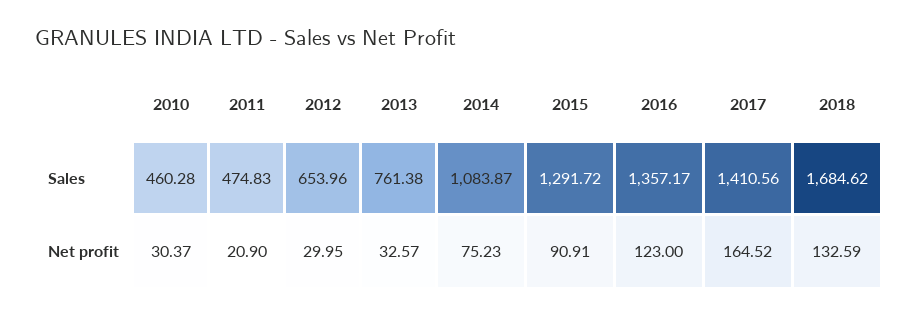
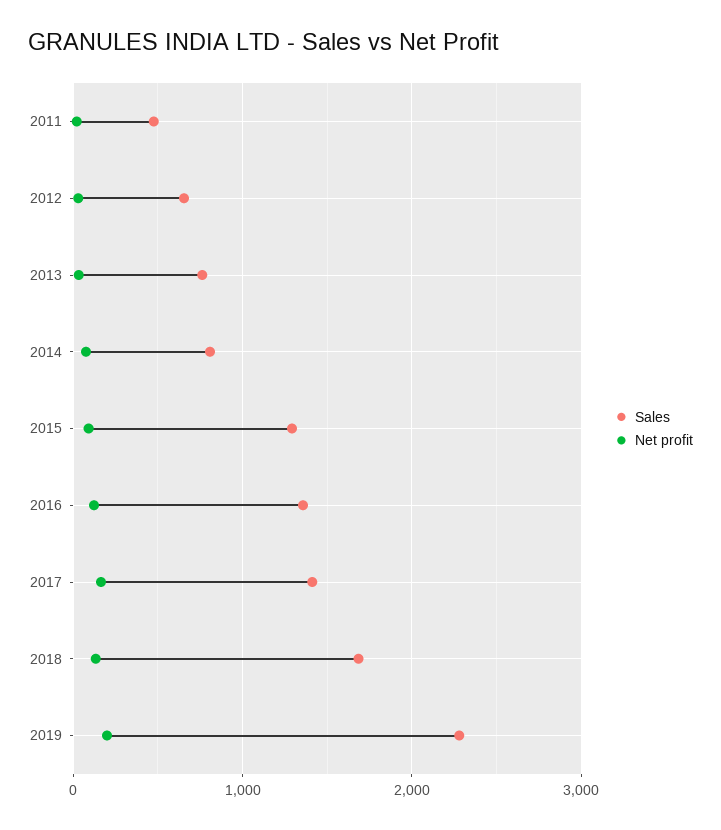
Sales, 2010: 460.28 -> none
Sales, 2014: 1083.87 -> 800
Net profit, 2010: 30.37 -> none
Sales, 2019: none -> 2300
Net profit, 2019: none -> 200

